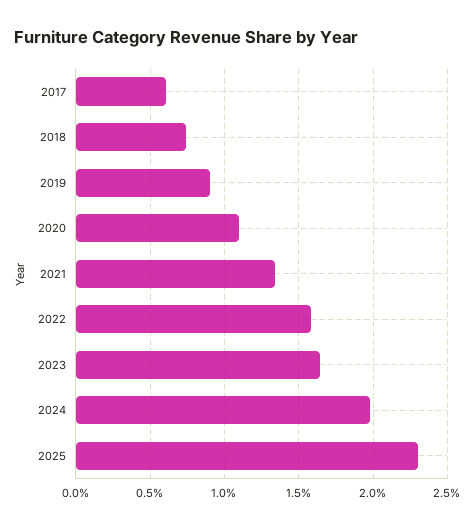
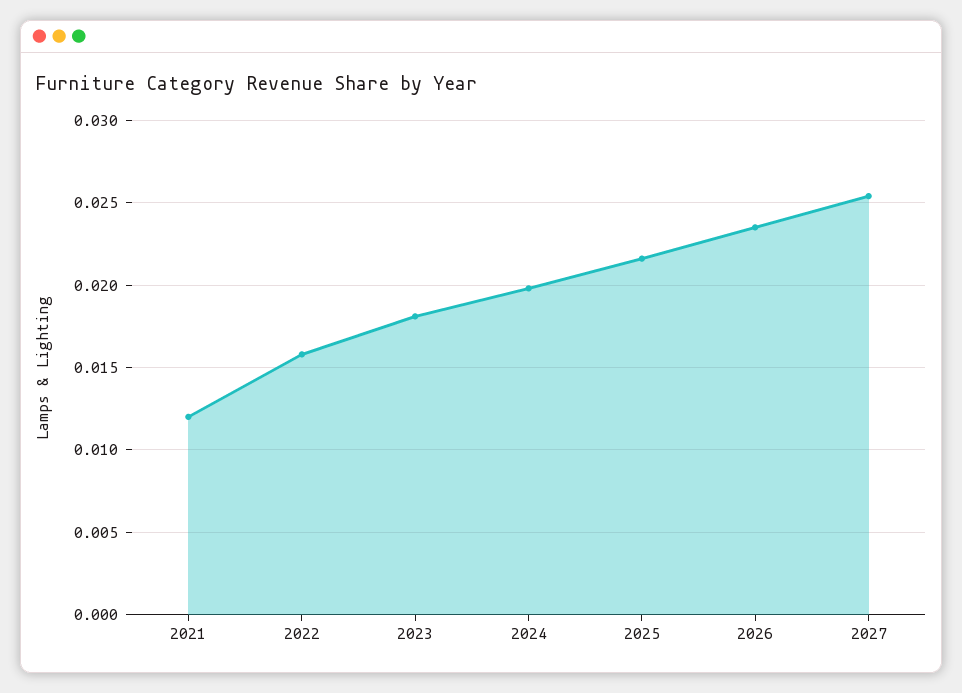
2017: 0.006 -> none
2018: 0.0075 -> none
2019: 0.009 -> none
2020: 0.011 -> none
2021: 0.0135 -> 0.012
2023: 0.0165 -> 0.018
2025: 0.023 -> 0.0215
2026: none -> 0.0235
2027: none -> 0.0255

